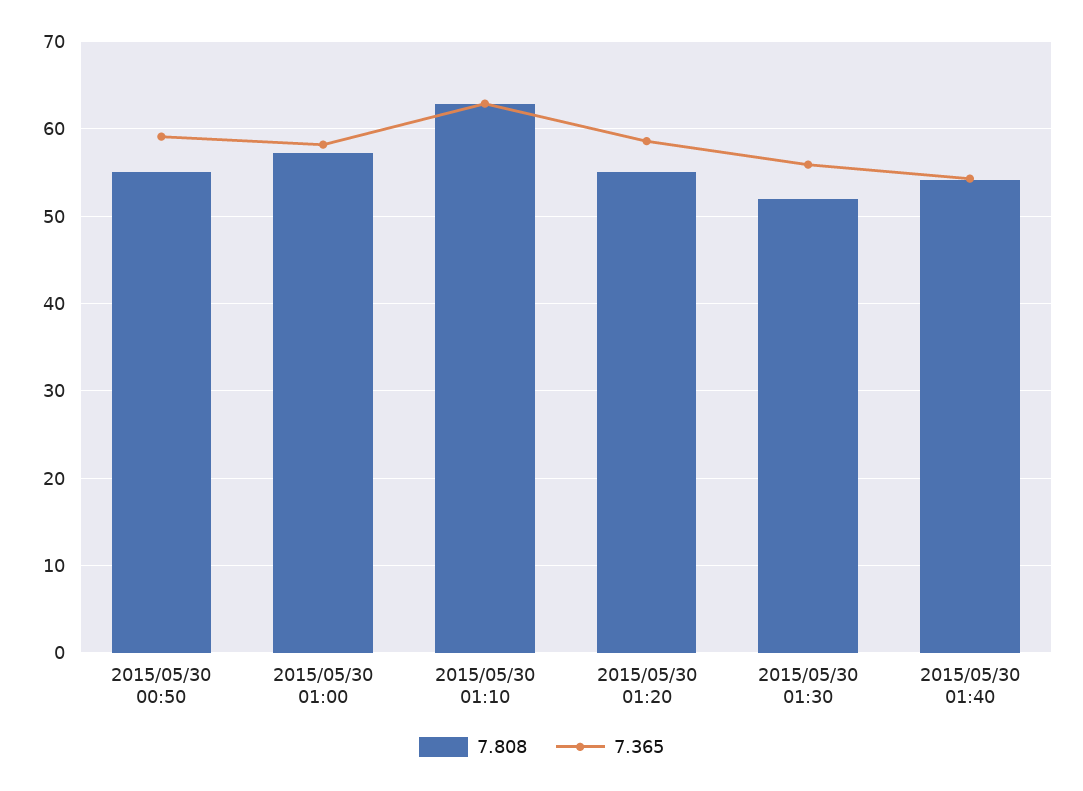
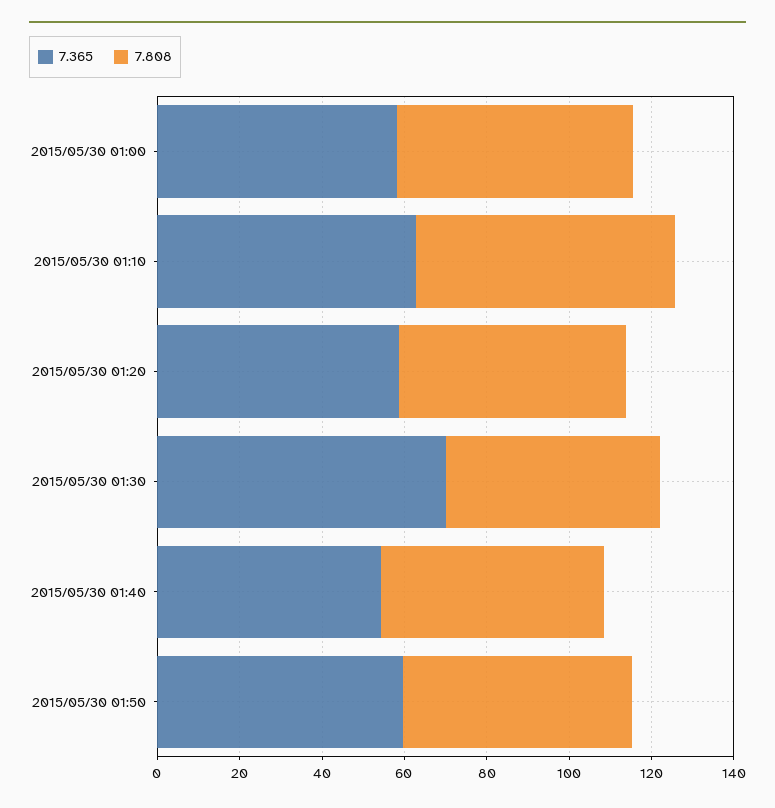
7.808, 2015/05/30 00:50: 55 -> none
7.365, 2015/05/30 00:50: 59 -> none
7.365, 2015/05/30 01:30: 56 -> 70
7.365, 2015/05/30 01:50: none -> 60
7.808, 2015/05/30 01:50: none -> 55

